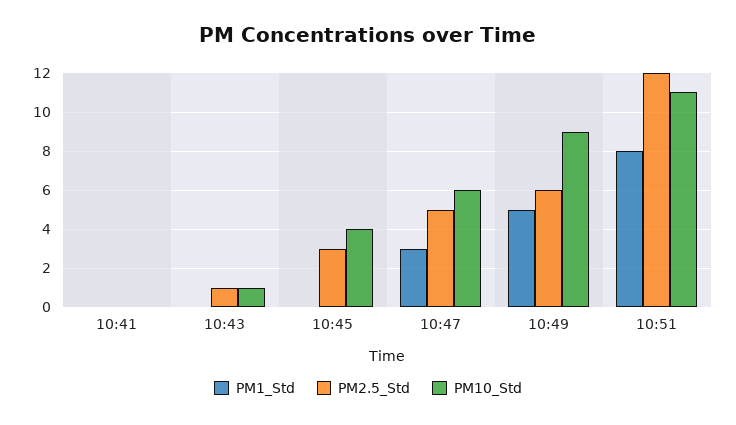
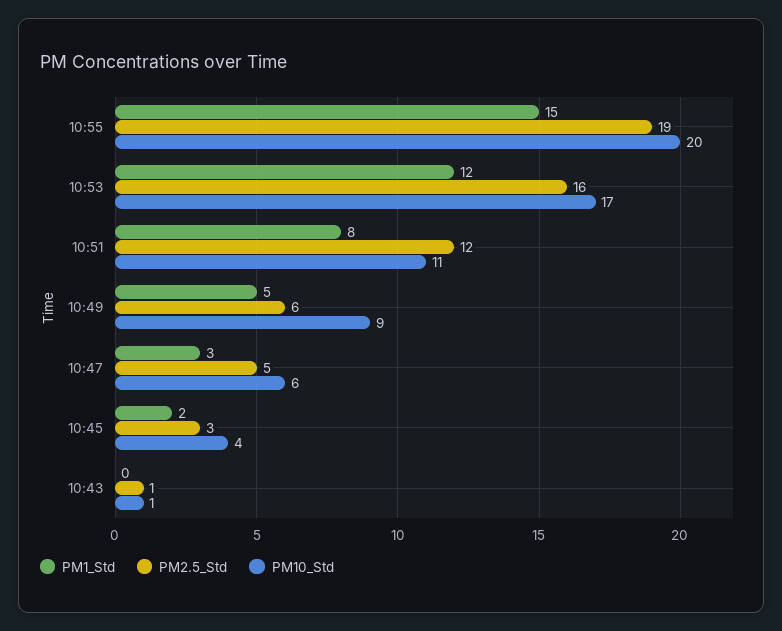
PM1_Std, 10:41: 0 -> none
PM2.5_Std, 10:41: 0 -> none
PM10_Std, 10:41: 0 -> none
PM1_Std, 10:45: 0 -> 2
PM1_Std, 10:55: none -> 15
PM2.5_Std, 10:55: none -> 19
PM10_Std, 10:55: none -> 20
PM1_Std, 10:53: none -> 12
PM2.5_Std, 10:53: none -> 16
PM10_Std, 10:53: none -> 17

